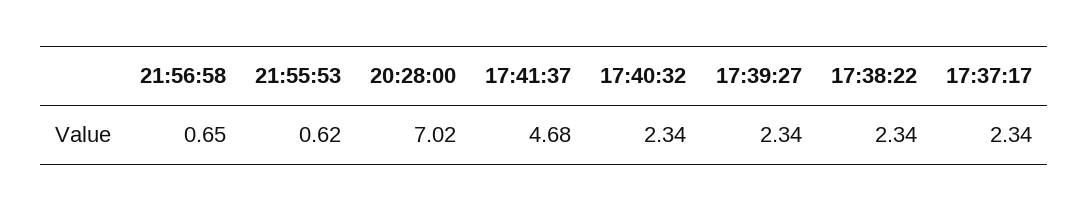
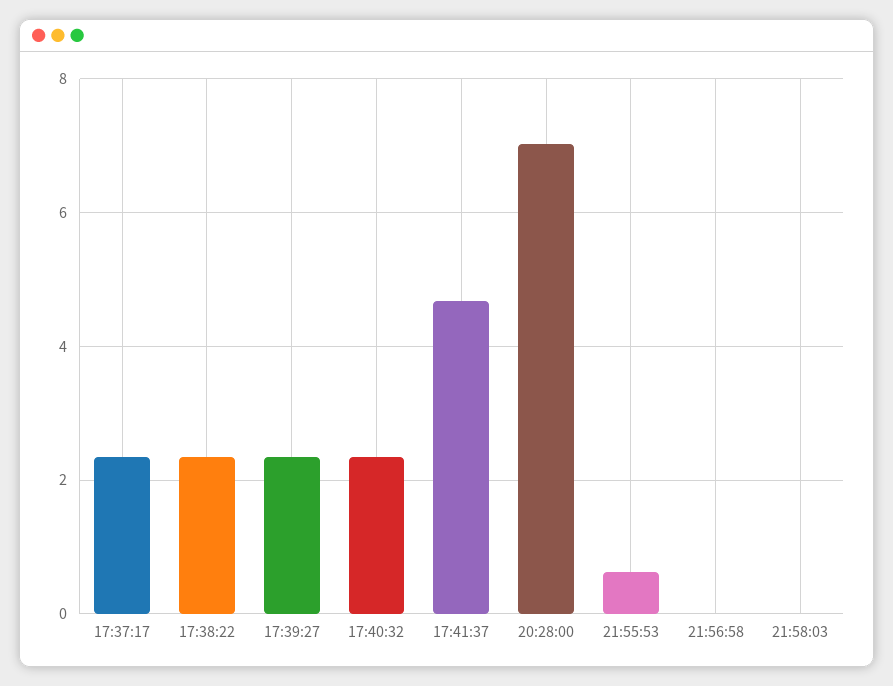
21:56:58: 0.65 -> 0
21:58:03: none -> 0

